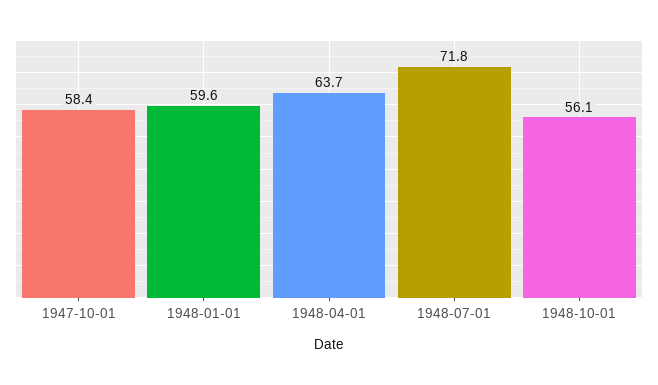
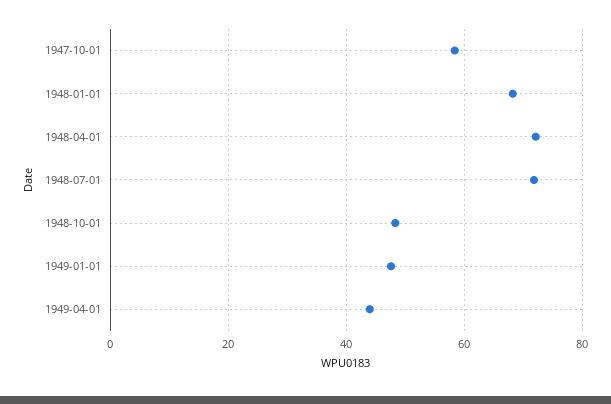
1948-01-01: 59.6 -> 68
1948-04-01: 63.7 -> 72
1948-10-01: 56.1 -> 48
1949-01-01: none -> 48
1949-04-01: none -> 44

